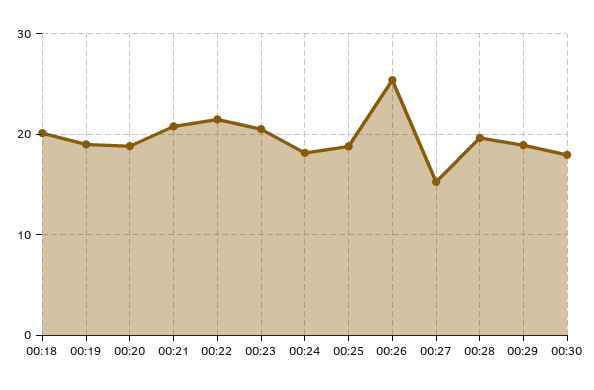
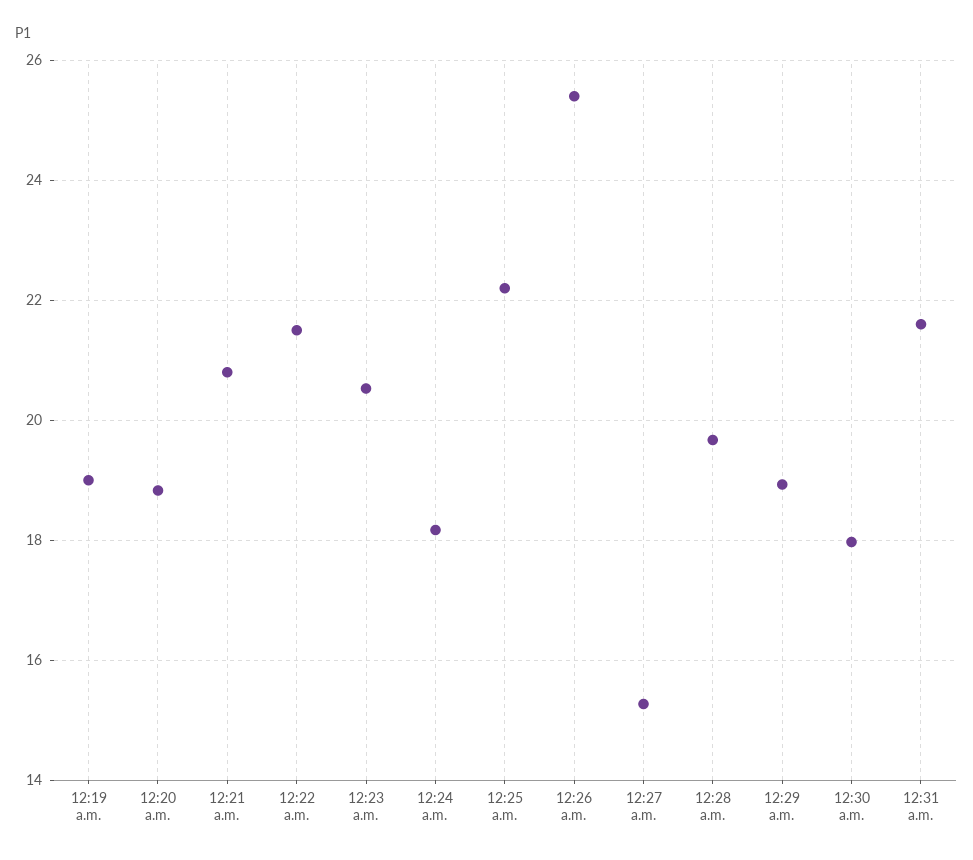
00:18: 20 -> none
00:25: 19 -> 22.2
12:31 a.m.: none -> 21.6

